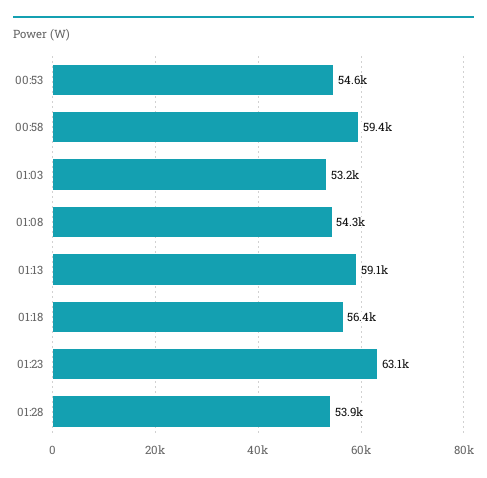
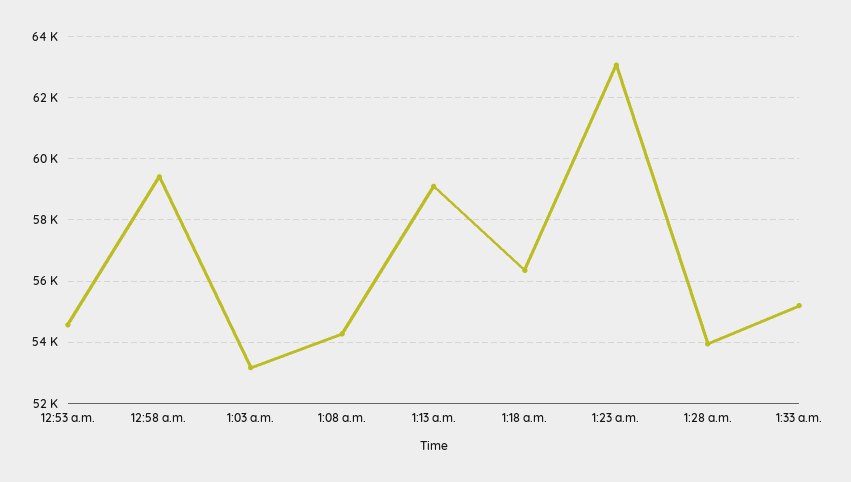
1:33 a.m.: none -> 55200

